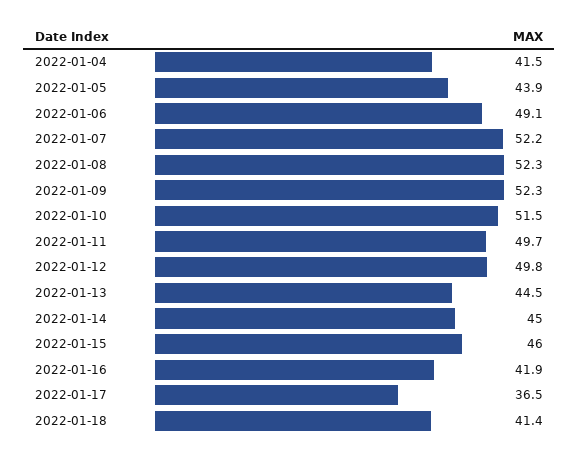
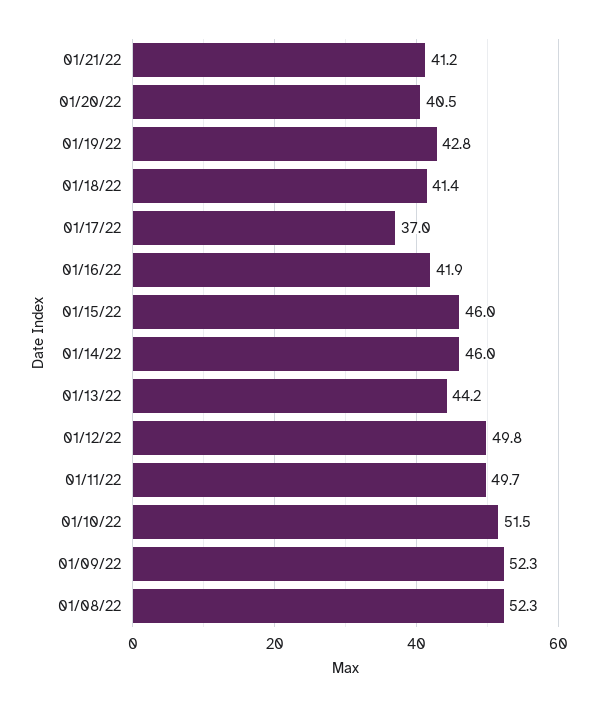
2022-01-04: 41.5 -> none
2022-01-05: 43.9 -> none
2022-01-06: 49.1 -> none
2022-01-07: 52.2 -> none
2022-01-13: 44.5 -> 44.2
2022-01-14: 45 -> 46
2022-01-17: 36.5 -> 37
01/21/22: none -> 41.2
01/20/22: none -> 40.5
01/19/22: none -> 42.8

